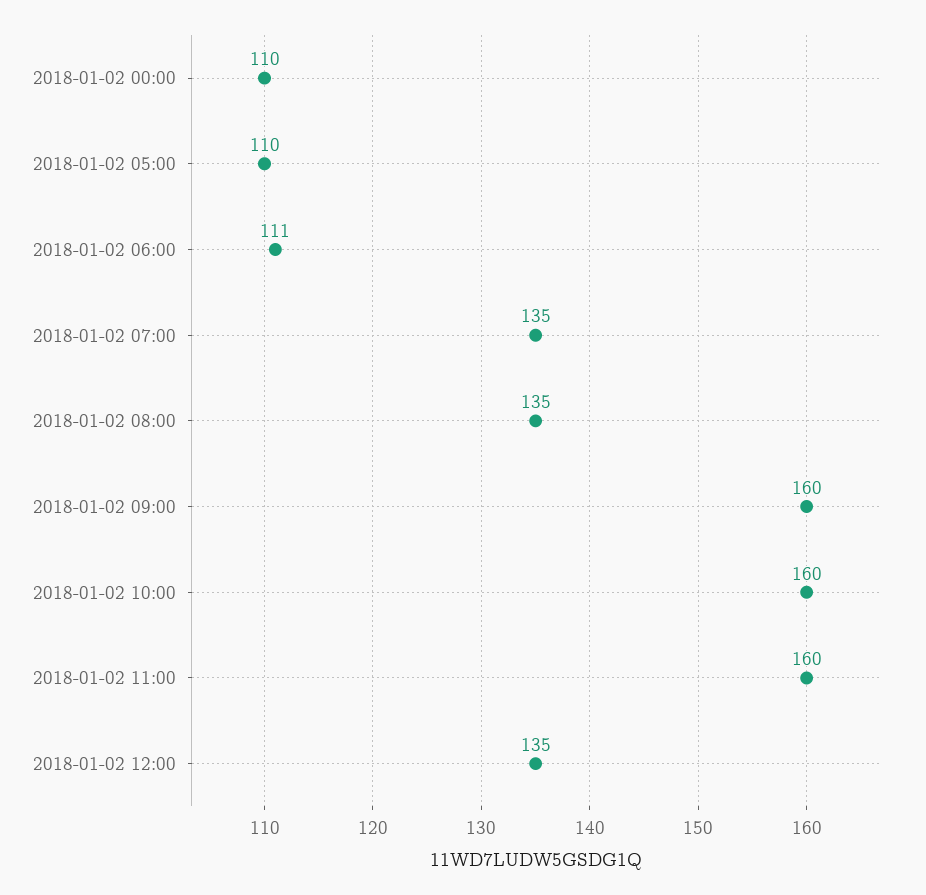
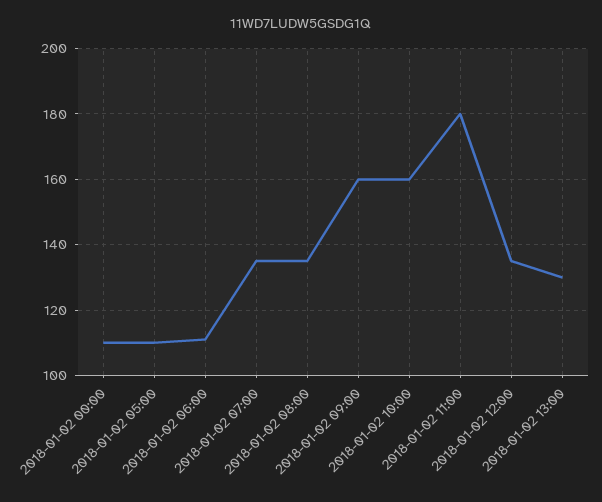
2018-01-02 11:00: 160 -> 180
2018-01-02 13:00: none -> 130

